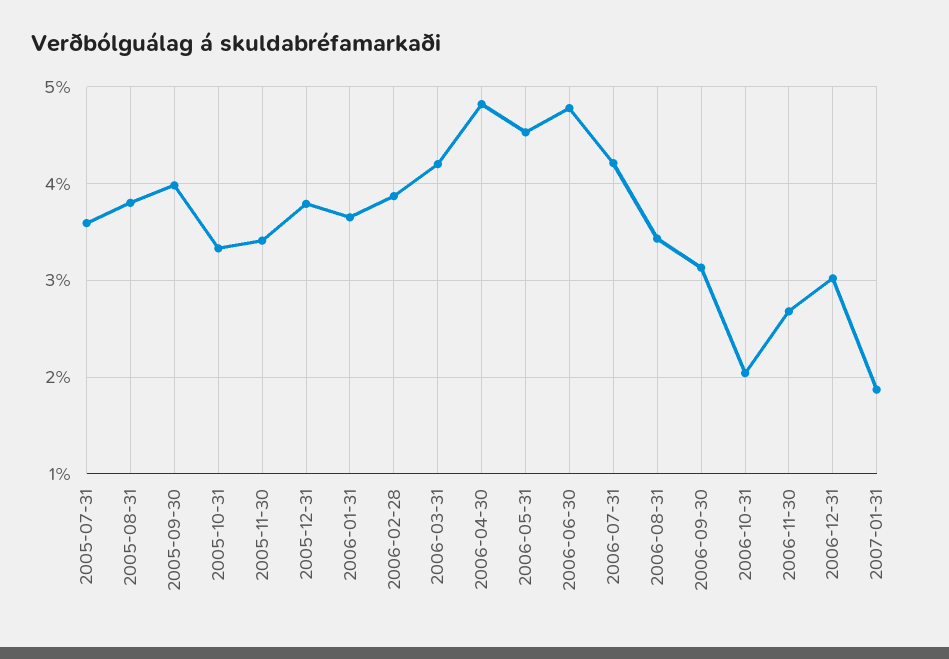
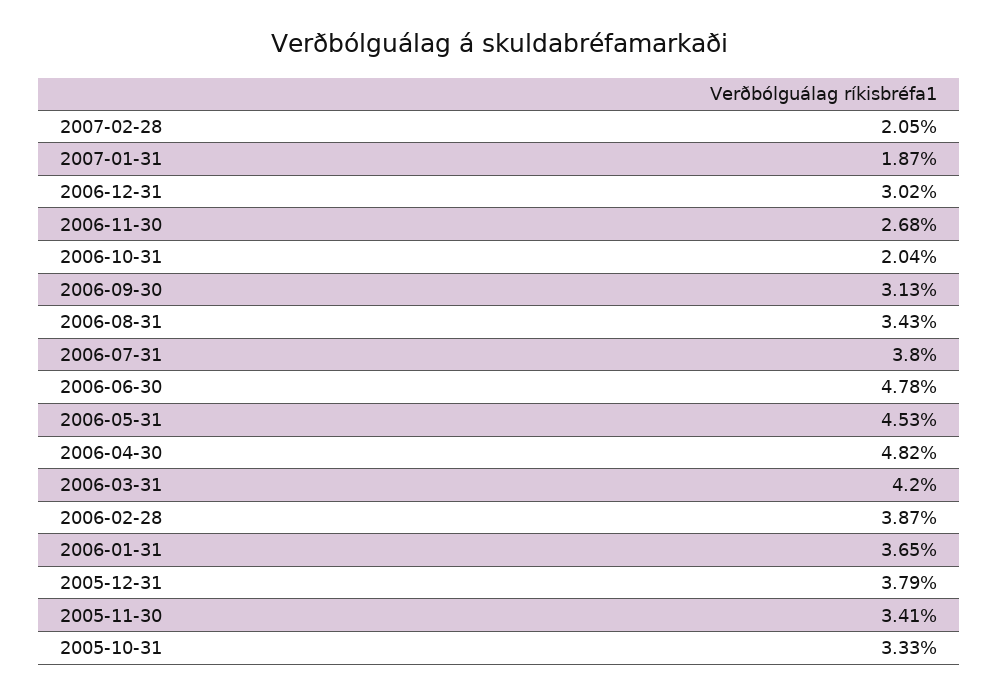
2005-07-31: 3.6 -> none
2005-08-31: 3.8 -> none
2005-09-30: 4 -> none
2006-07-31: 4.2 -> 3.8
2007-02-28: none -> 2.05

